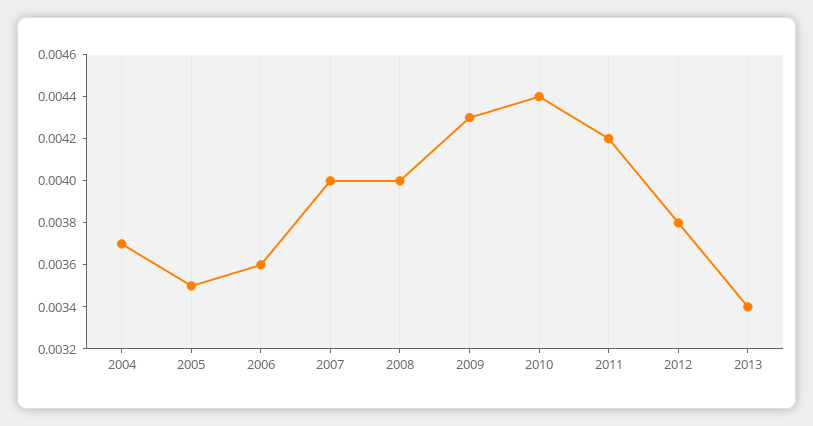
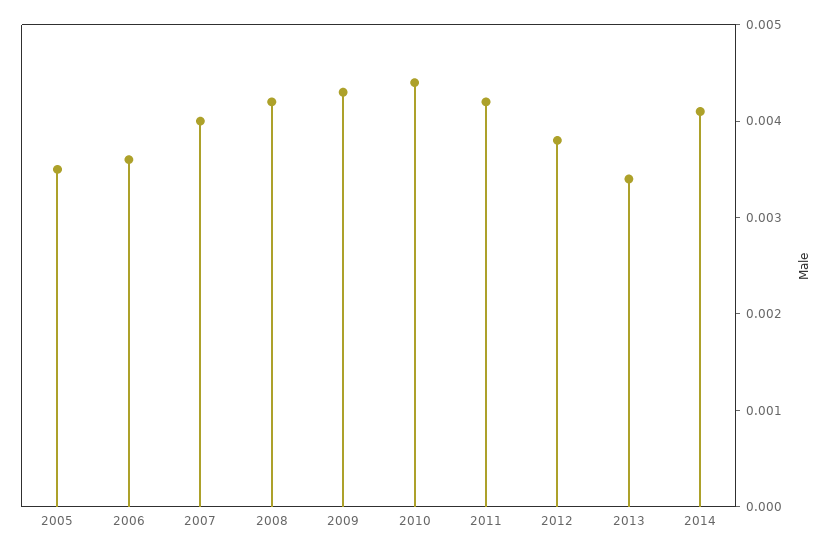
2004: 0.0037 -> none
2008: 0.004 -> 0.0042
2014: none -> 0.0041

